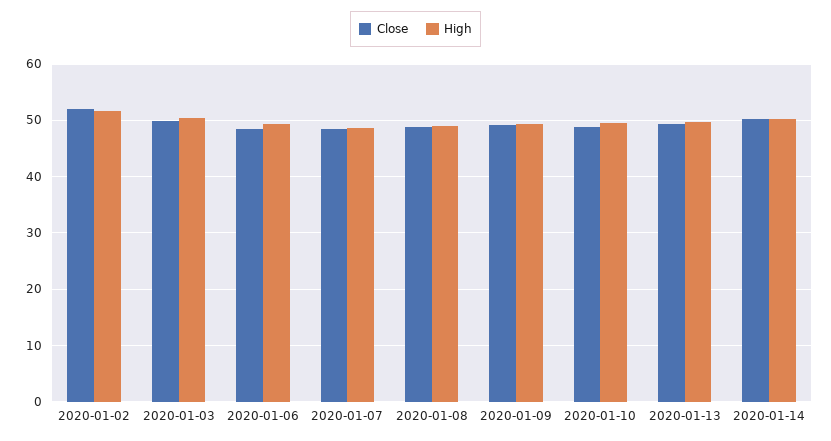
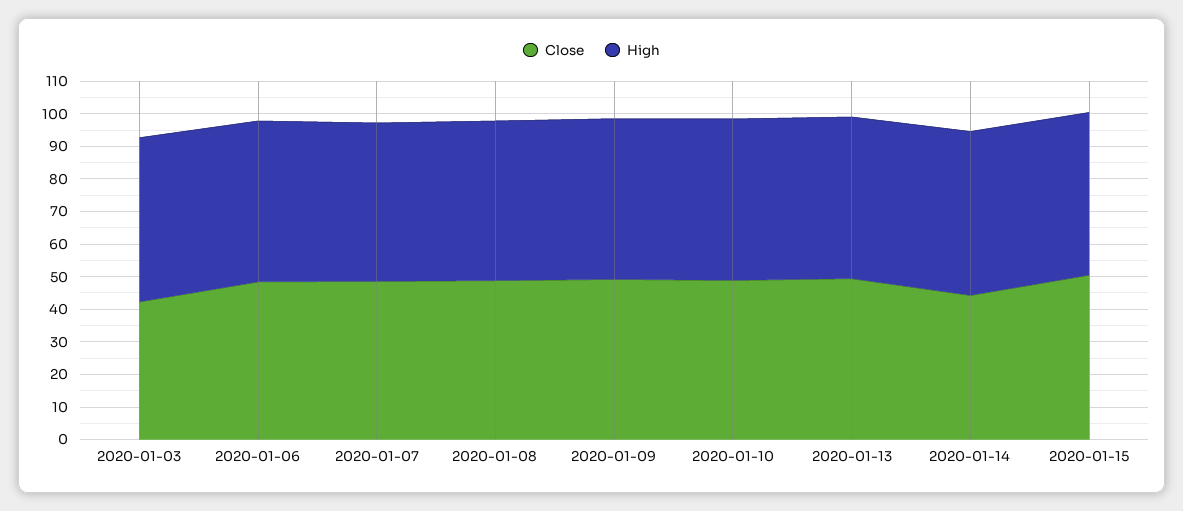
Close, 2020-01-02: 52 -> none
High, 2020-01-02: 52 -> none
Close, 2020-01-03: 50 -> 42.5
Close, 2020-01-14: 50 -> 45
Close, 2020-01-15: none -> 50
High, 2020-01-15: none -> 50

